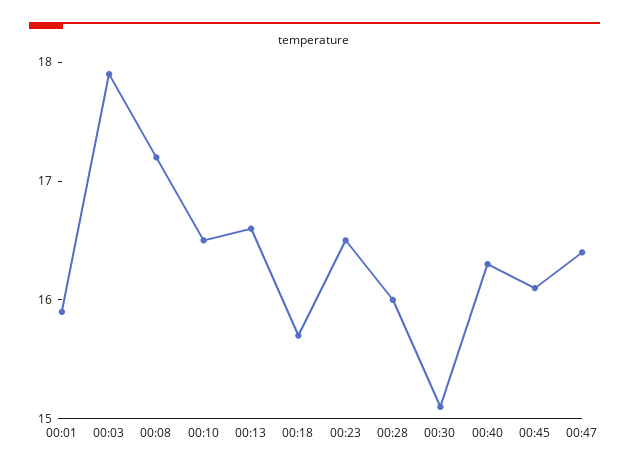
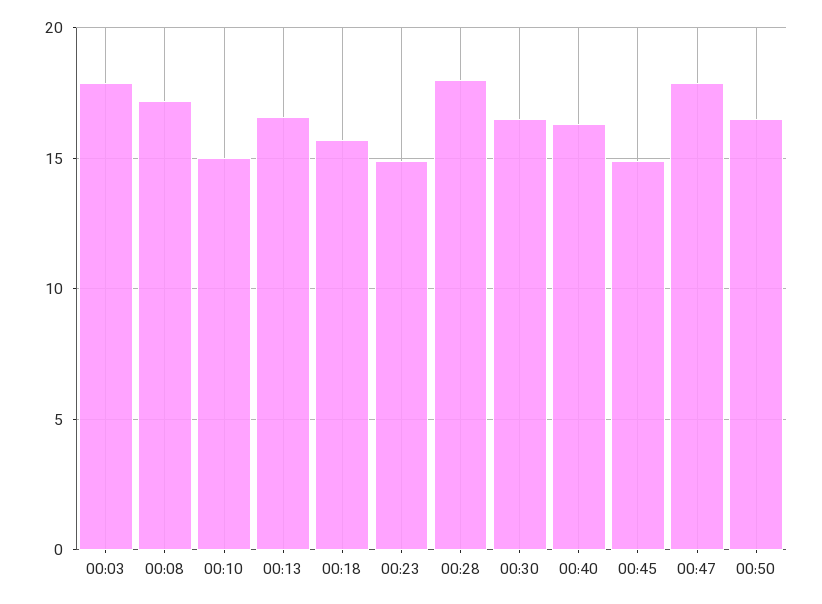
00:01: 15.9 -> none
00:10: 16.5 -> 15
00:23: 16.5 -> 15
00:28: 16 -> 18
00:30: 15.1 -> 16.5
00:45: 16.1 -> 15
00:47: 16.4 -> 18
00:50: none -> 16.5

